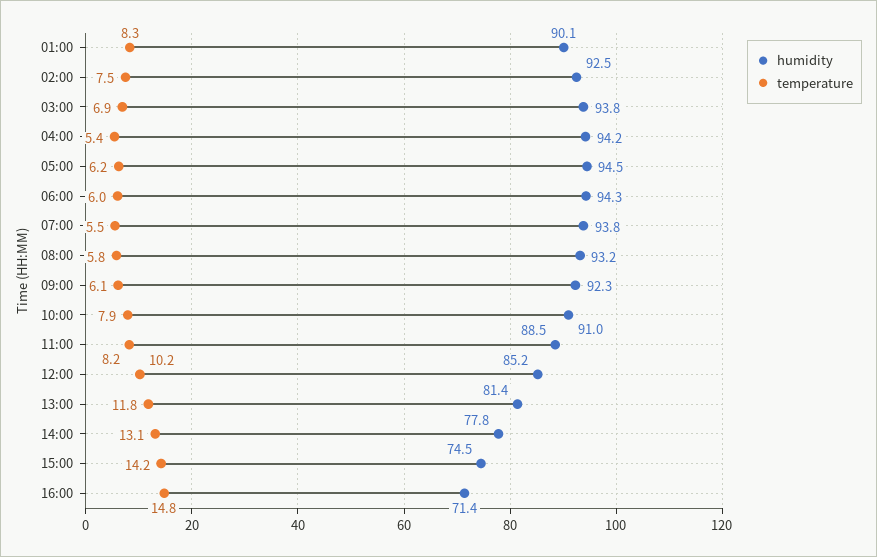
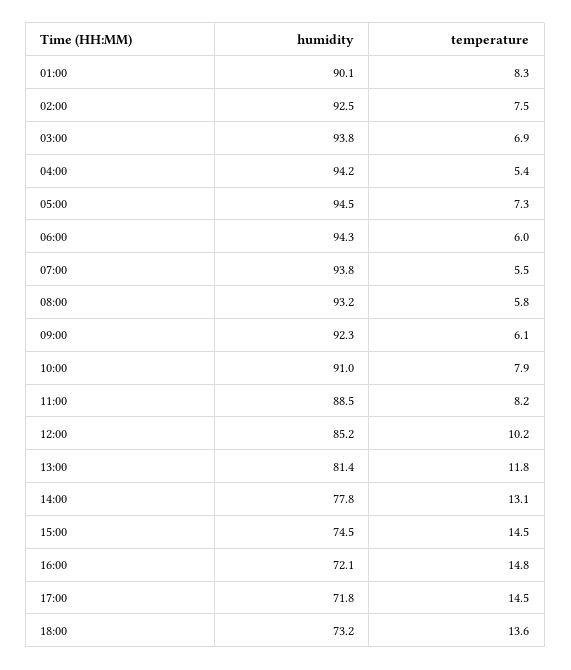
temperature, 05:00: 6.2 -> 7.3
temperature, 15:00: 14.2 -> 14.5
humidity, 16:00: 71.4 -> 72.1
humidity, 17:00: none -> 71.8
temperature, 17:00: none -> 14.5
humidity, 18:00: none -> 73.2
temperature, 18:00: none -> 13.6

